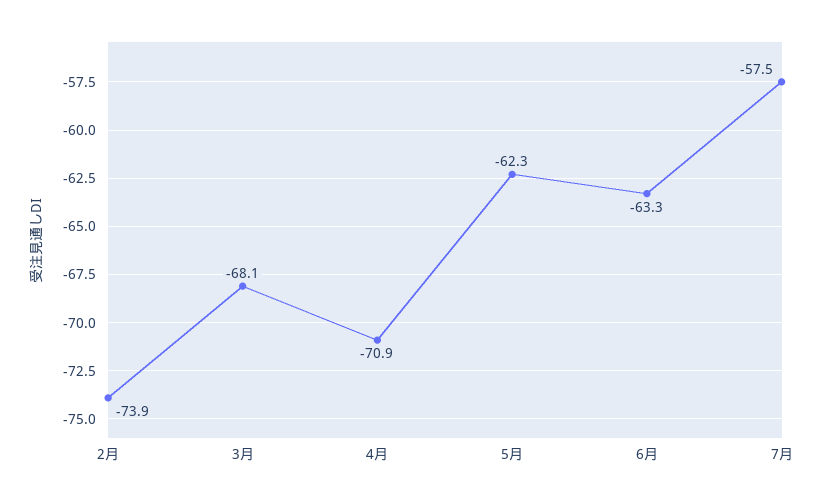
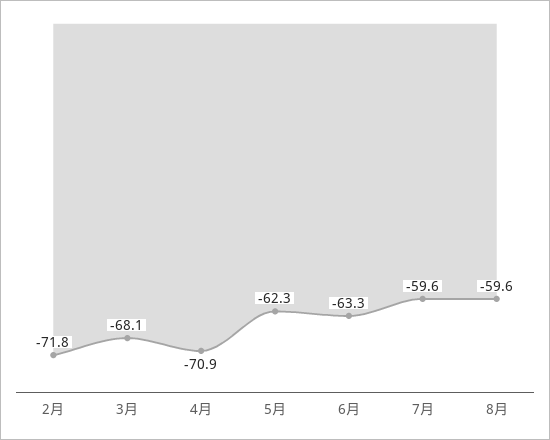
2月: -73.9 -> -71.8
7月: -57.5 -> -59.6
8月: none -> -59.6

